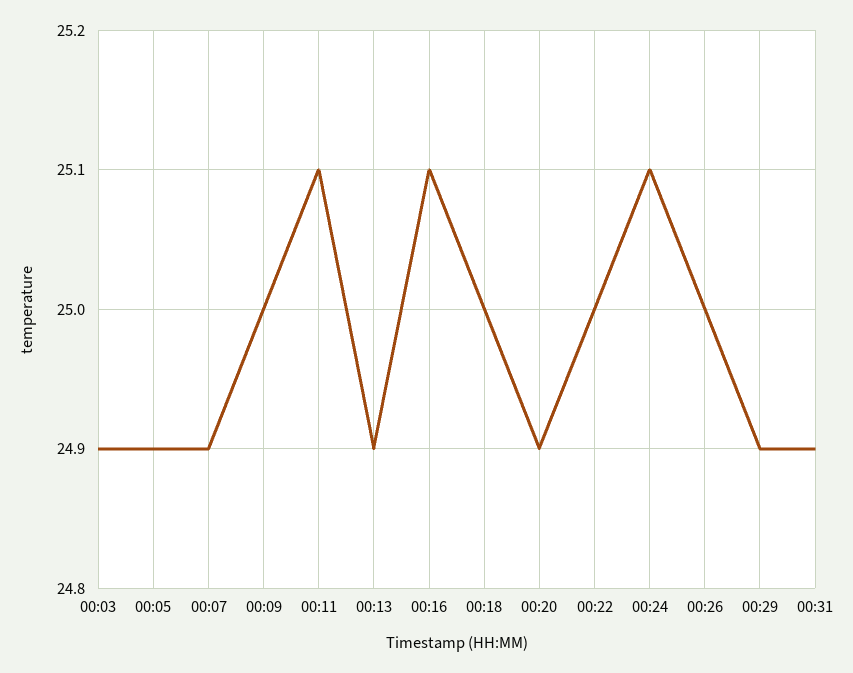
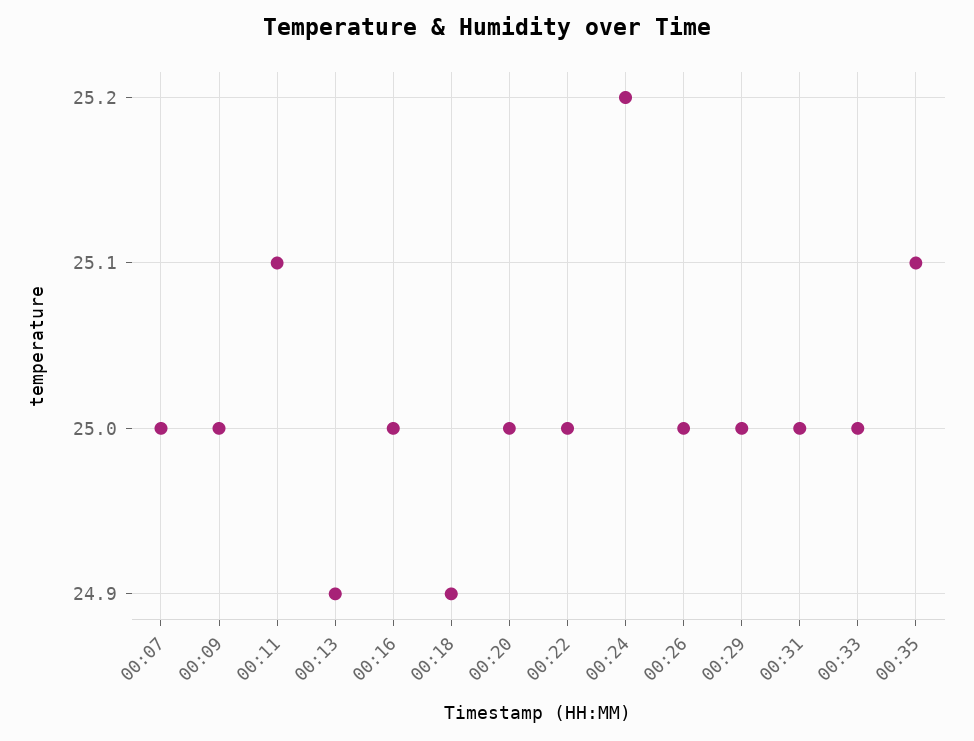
00:03: 24.9 -> none
00:05: 24.9 -> none
00:07: 24.9 -> 25
00:16: 25.1 -> 25
00:18: 25 -> 24.9
00:20: 24.9 -> 25
00:24: 25.1 -> 25.2
00:29: 24.9 -> 25
00:31: 24.9 -> 25
00:33: none -> 25
00:35: none -> 25.1

